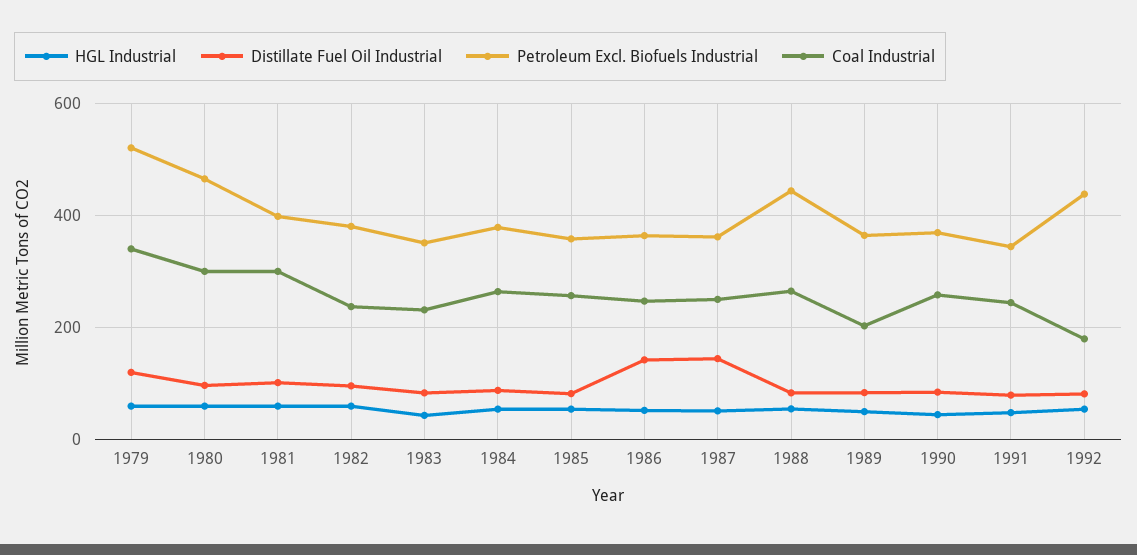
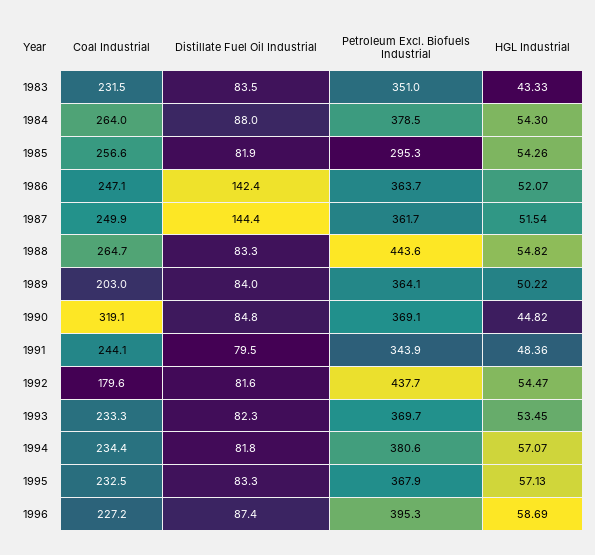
HGL Industrial, 1979: 60 -> none
Distillate Fuel Oil Industrial, 1979: 120 -> none
Petroleum Excl. Biofuels Industrial, 1979: 520 -> none
Coal Industrial, 1979: 340 -> none
HGL Industrial, 1980: 60 -> none
Distillate Fuel Oil Industrial, 1980: 100 -> none
Petroleum Excl. Biofuels Industrial, 1980: 460 -> none
Coal Industrial, 1980: 300 -> none
HGL Industrial, 1981: 60 -> none
Distillate Fuel Oil Industrial, 1981: 100 -> none
Petroleum Excl. Biofuels Industrial, 1981: 400 -> none
Coal Industrial, 1981: 300 -> none
HGL Industrial, 1982: 60 -> none
Distillate Fuel Oil Industrial, 1982: 100 -> none
Petroleum Excl. Biofuels Industrial, 1982: 380 -> none
Coal Industrial, 1982: 240 -> none
Petroleum Excl. Biofuels Industrial, 1985: 360 -> 295.3
Coal Industrial, 1990: 260 -> 319.1
Coal Industrial, 1993: none -> 233.3
Distillate Fuel Oil Industrial, 1993: none -> 82.3
Petroleum Excl. Biofuels Industrial, 1993: none -> 369.7
HGL Industrial, 1993: none -> 53.45
Coal Industrial, 1994: none -> 234.4
Distillate Fuel Oil Industrial, 1994: none -> 81.8
Petroleum Excl. Biofuels Industrial, 1994: none -> 380.6
HGL Industrial, 1994: none -> 57.07
Coal Industrial, 1995: none -> 232.5
Distillate Fuel Oil Industrial, 1995: none -> 83.3
Petroleum Excl. Biofuels Industrial, 1995: none -> 367.9
HGL Industrial, 1995: none -> 57.13
Coal Industrial, 1996: none -> 227.2
Distillate Fuel Oil Industrial, 1996: none -> 87.4
Petroleum Excl. Biofuels Industrial, 1996: none -> 395.3
HGL Industrial, 1996: none -> 58.69

